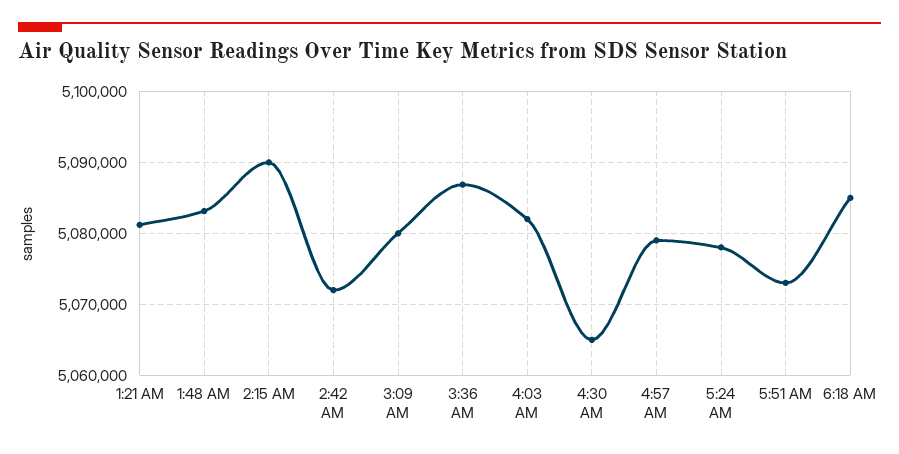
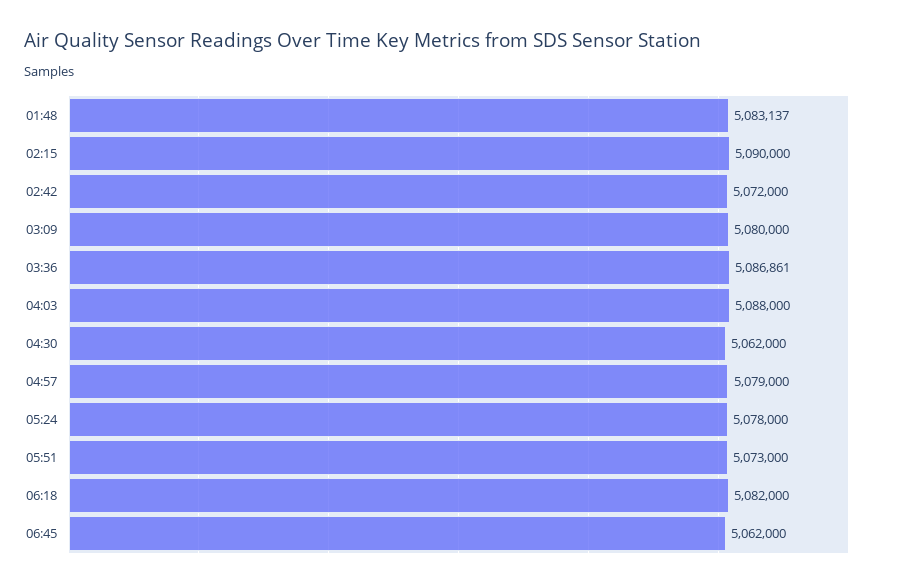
1:21 AM: 5081000 -> none
4:03 AM: 5082000 -> 5088000
4:30 AM: 5065000 -> 5062000
6:18 AM: 5085000 -> 5082000
06:45: none -> 5062000

